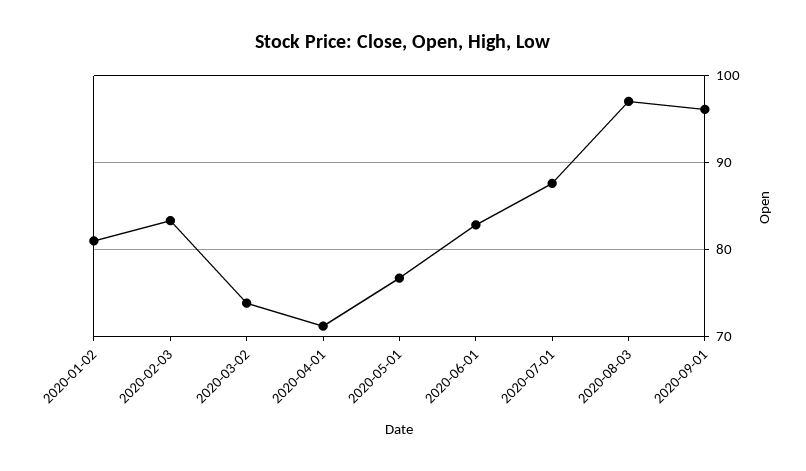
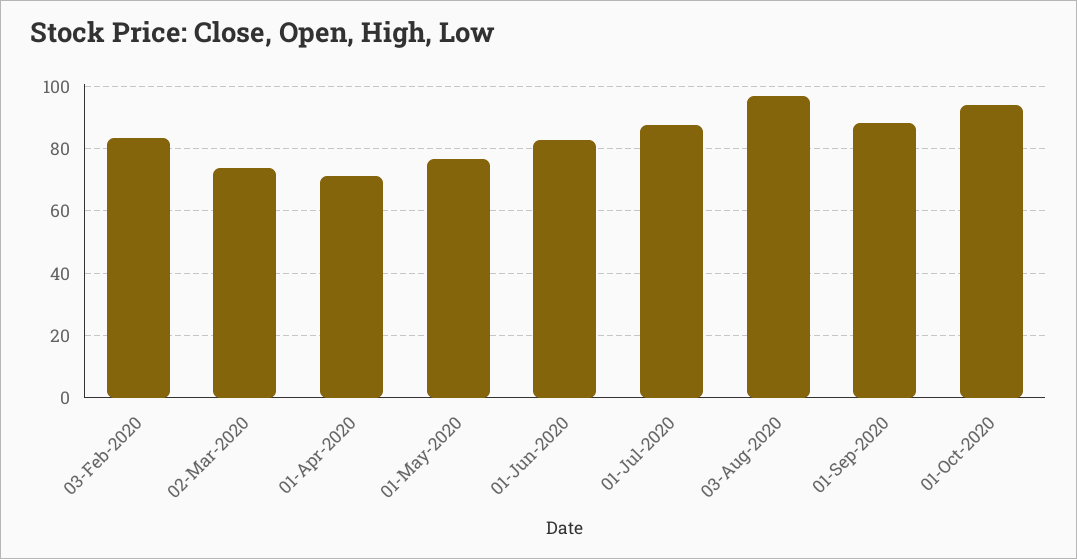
2020-01-02: 81 -> none
2020-09-01: 96 -> 88
01-Oct-2020: none -> 94

